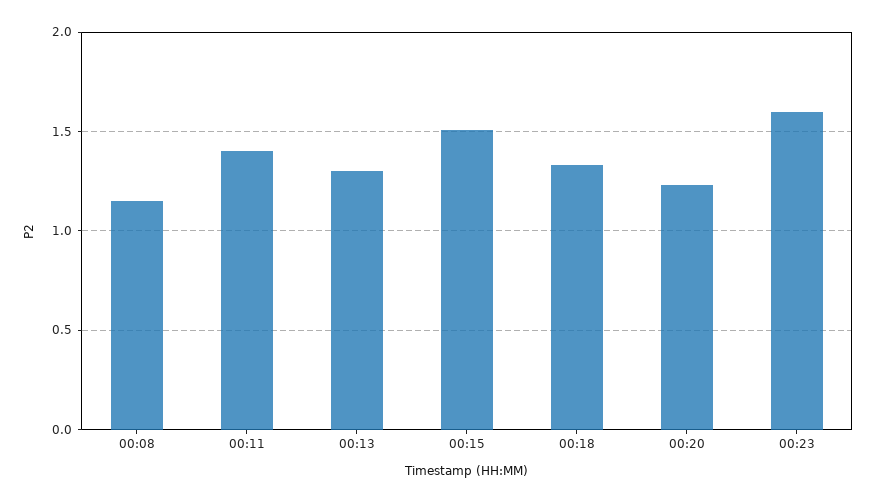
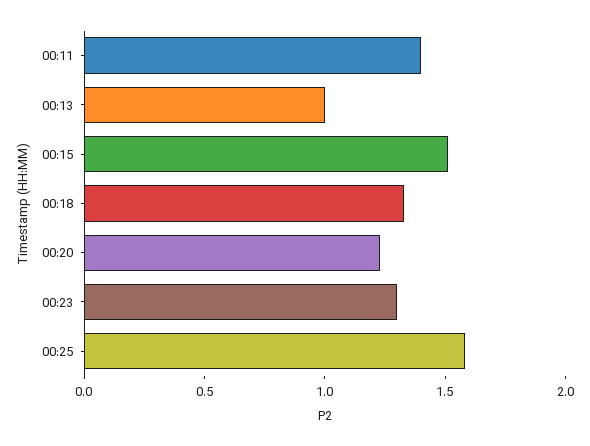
00:08: 1.15 -> none
00:13: 1.3 -> 1
00:23: 1.6 -> 1.3
00:25: none -> 1.6

